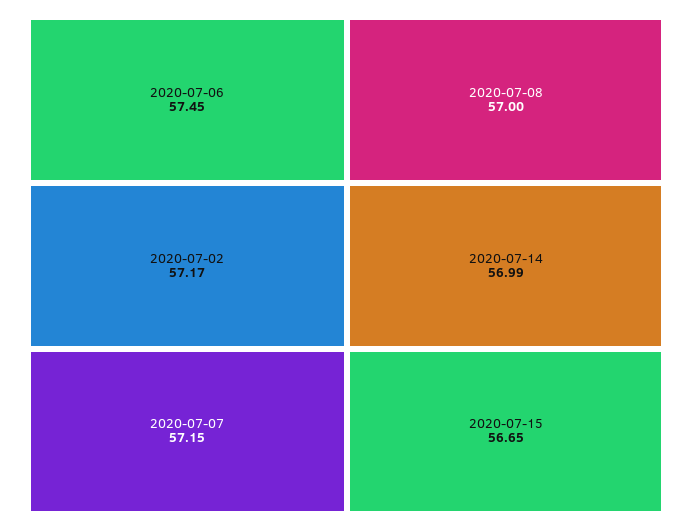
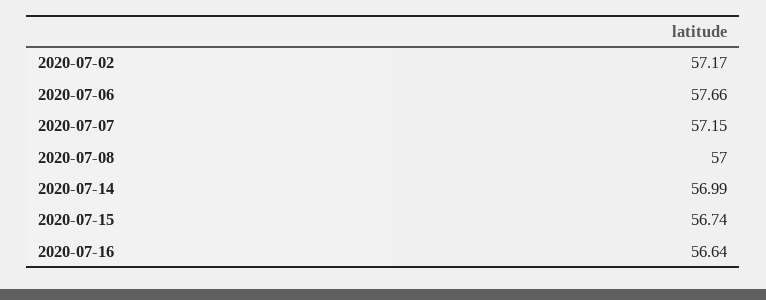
2020-07-06: 57.45 -> 57.66
2020-07-15: 56.65 -> 56.74
2020-07-16: none -> 56.64

